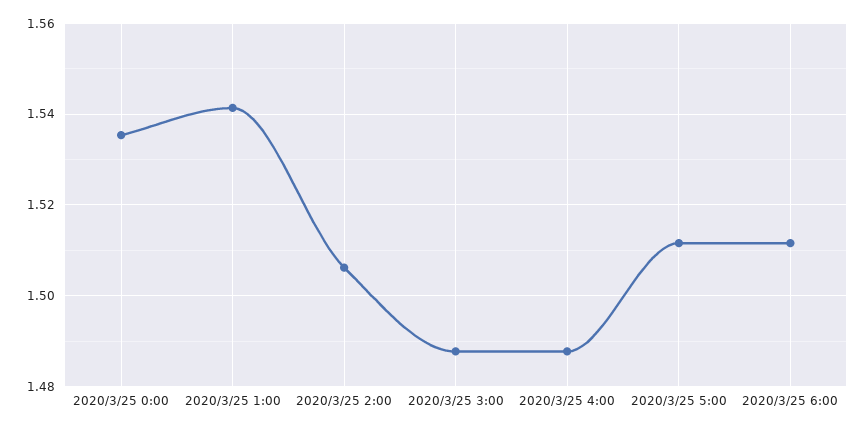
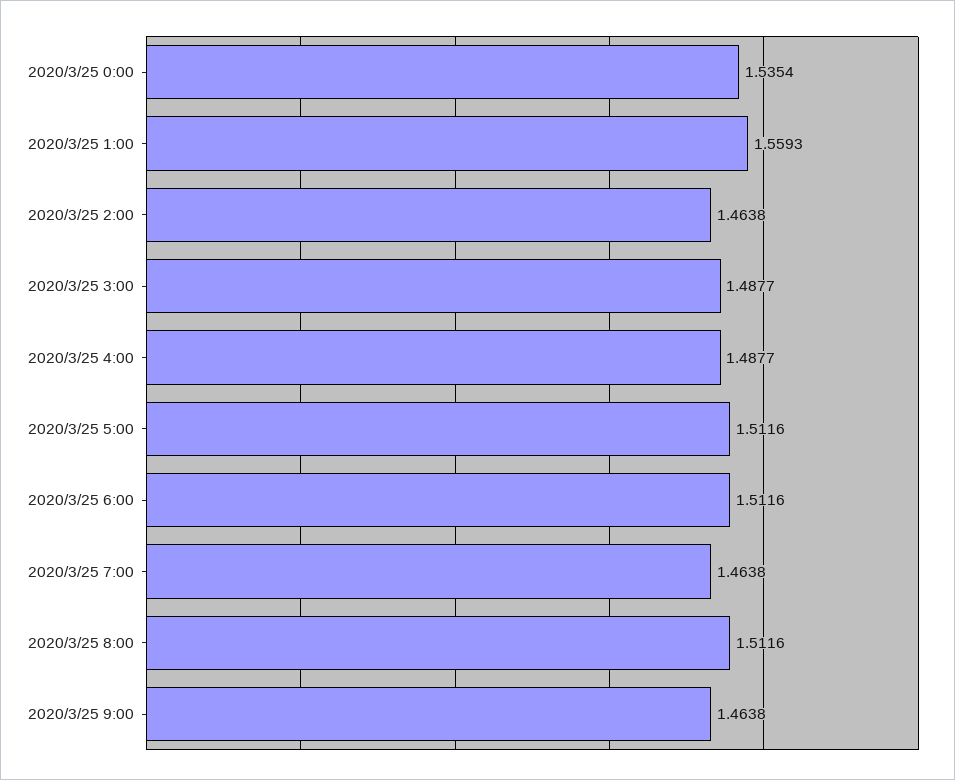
2020/3/25 1:00: 1.542 -> 1.5593
2020/3/25 2:00: 1.506 -> 1.4638
2020/3/25 7:00: none -> 1.4638
2020/3/25 8:00: none -> 1.5116
2020/3/25 9:00: none -> 1.4638

